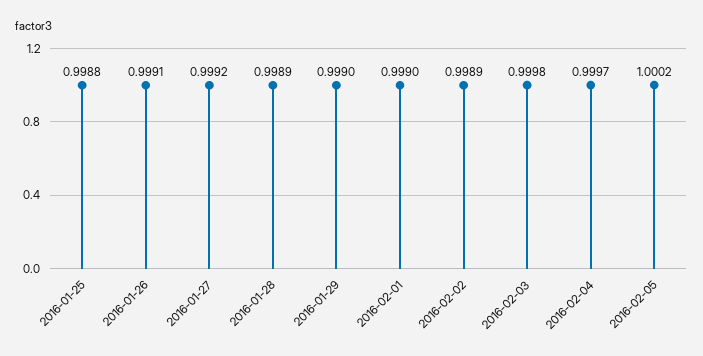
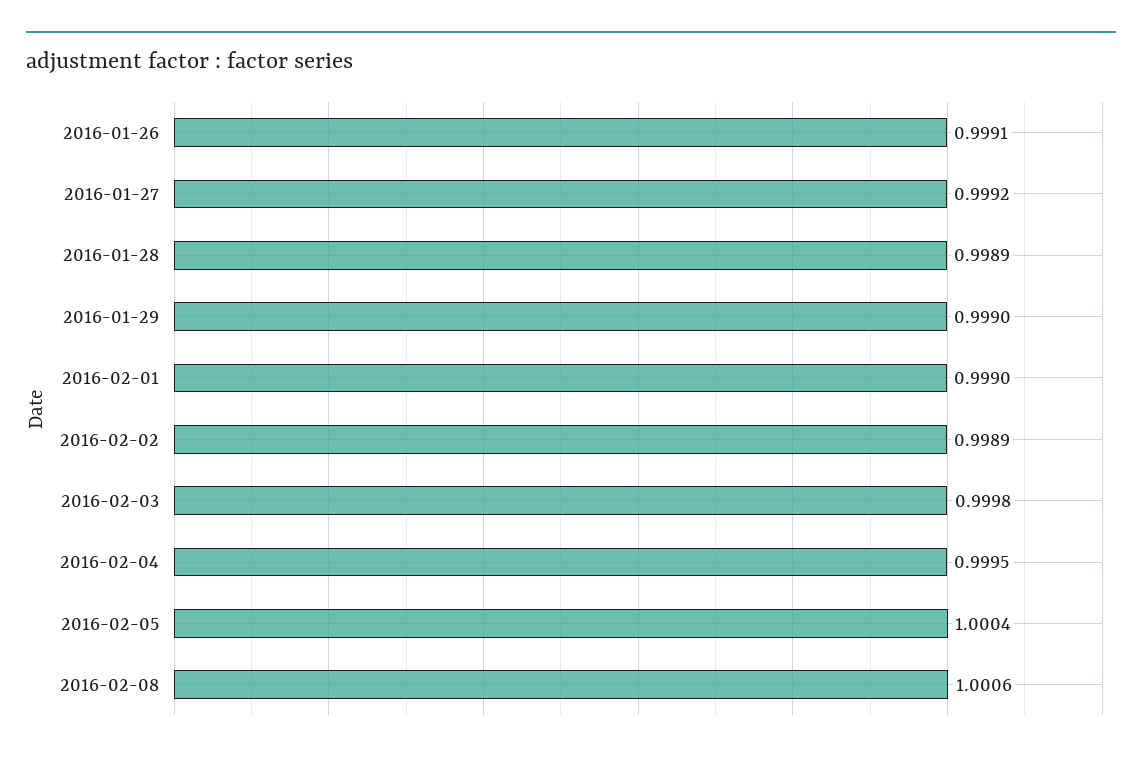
2016-01-25: 0.9988 -> none
2016-02-04: 0.9997 -> 0.9995
2016-02-05: 1.0002 -> 1.0004
2016-02-08: none -> 1.0006

